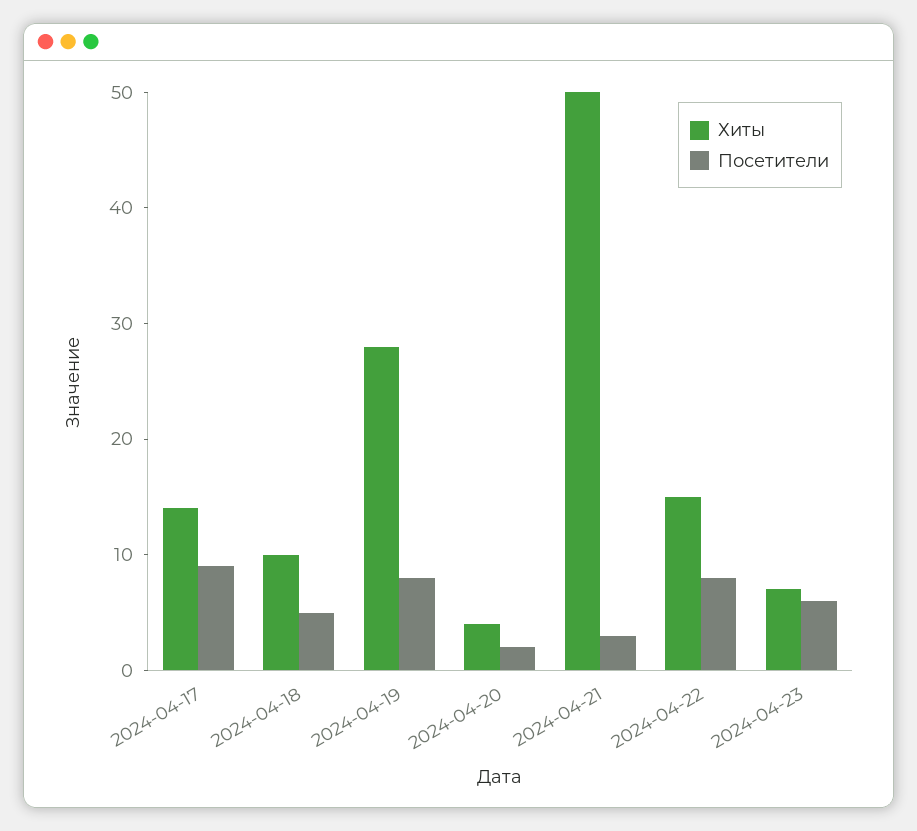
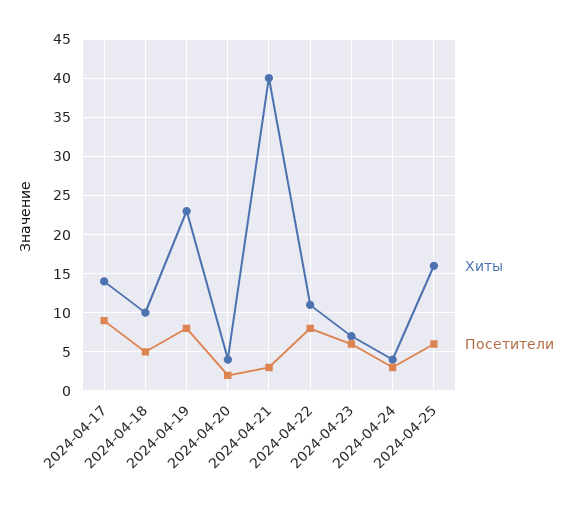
Хиты, 2024-04-19: 28 -> 23
Хиты, 2024-04-21: 50 -> 40
Хиты, 2024-04-22: 15 -> 11
Хиты, 2024-04-24: none -> 4
Посетители, 2024-04-24: none -> 3
Хиты, 2024-04-25: none -> 16
Посетители, 2024-04-25: none -> 6

